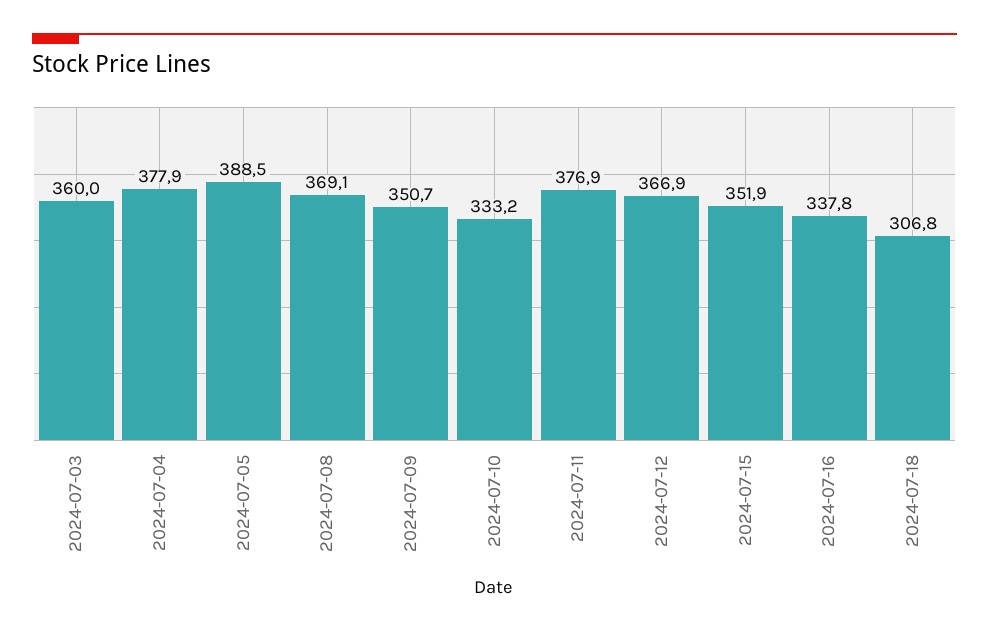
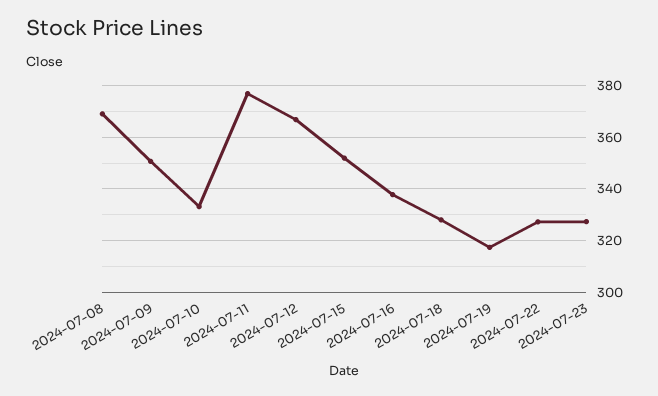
2024-07-03: 360 -> none
2024-07-04: 377.9 -> none
2024-07-05: 388.5 -> none
2024-07-18: 306.8 -> 327.5
2024-07-19: none -> 317.5
2024-07-22: none -> 327.5
2024-07-23: none -> 327.5

